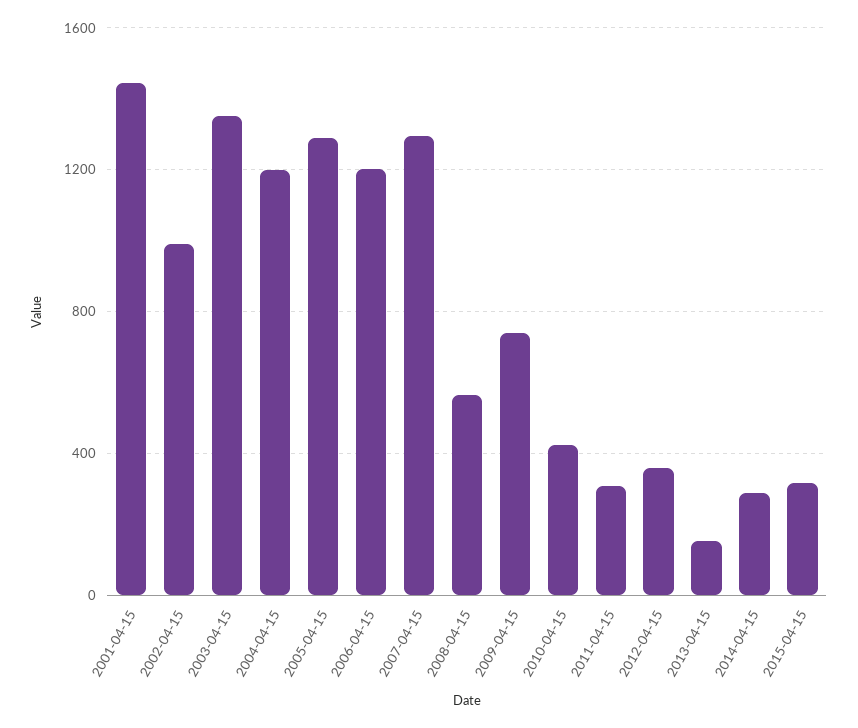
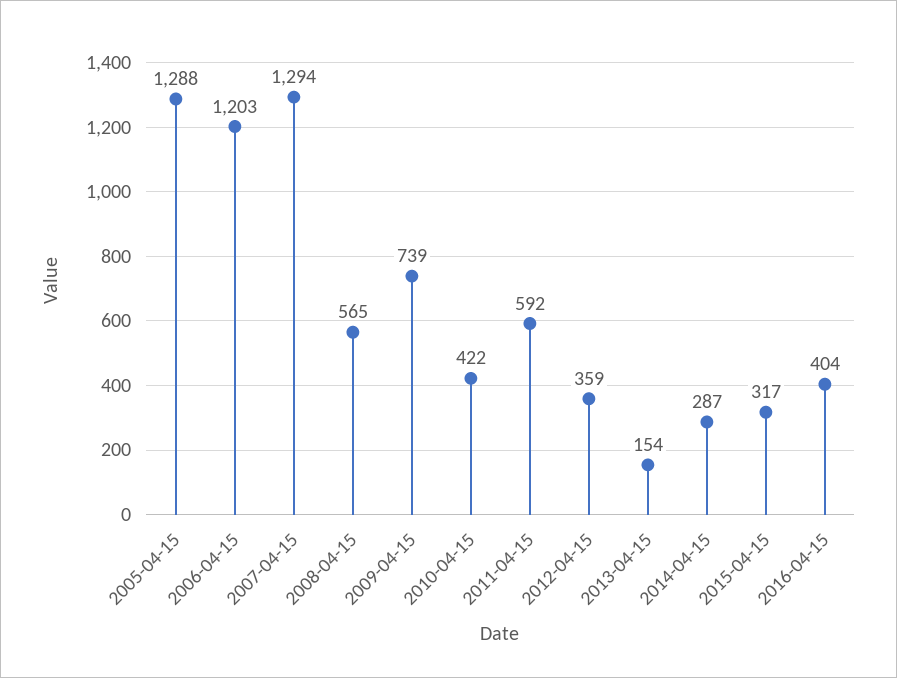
2001-04-15: 1450 -> none
2002-04-15: 1000 -> none
2003-04-15: 1350 -> none
2004-04-15: 1200 -> none
2011-04-15: 300 -> 592
2016-04-15: none -> 404

